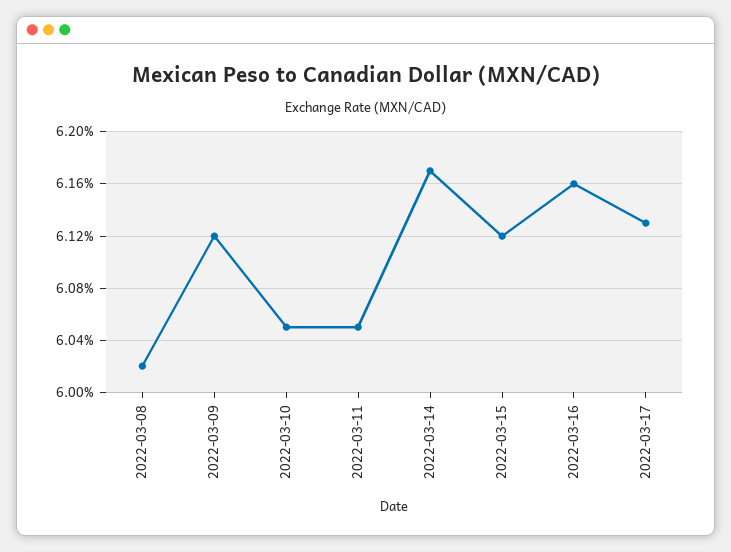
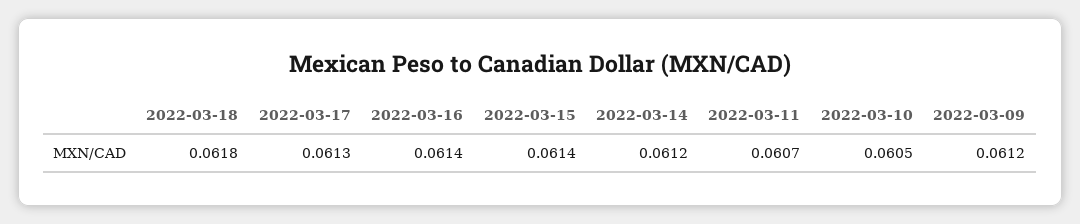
2022-03-08: 0.0602 -> none
2022-03-11: 0.0605 -> 0.0607
2022-03-14: 0.0617 -> 0.0612
2022-03-15: 0.0612 -> 0.0614
2022-03-16: 0.0616 -> 0.0614
2022-03-18: none -> 0.0618

